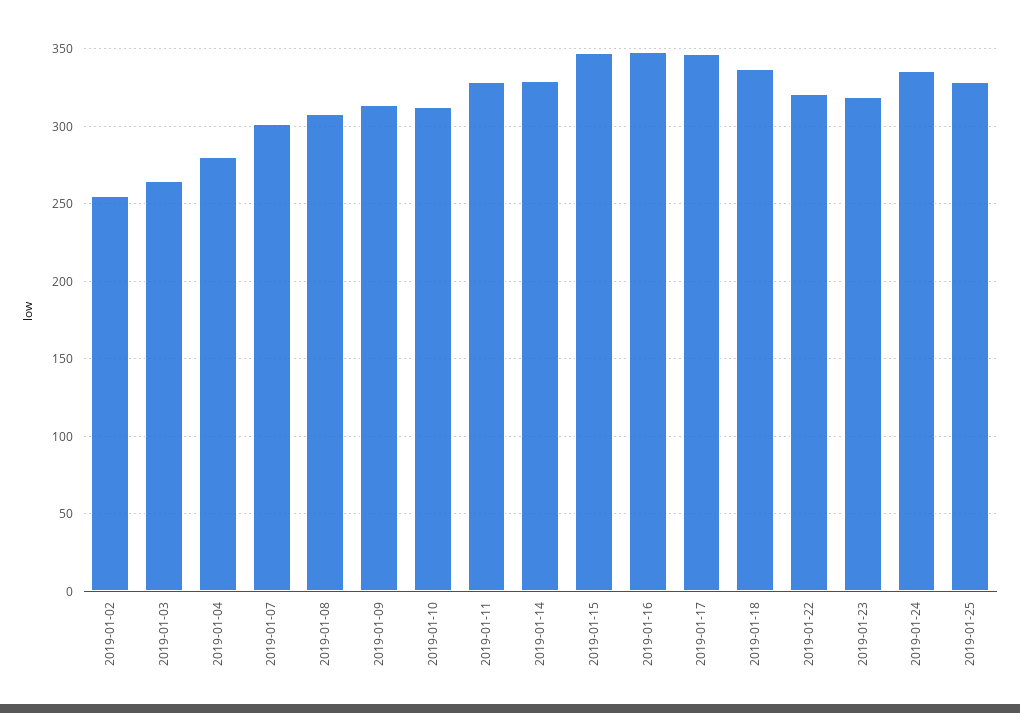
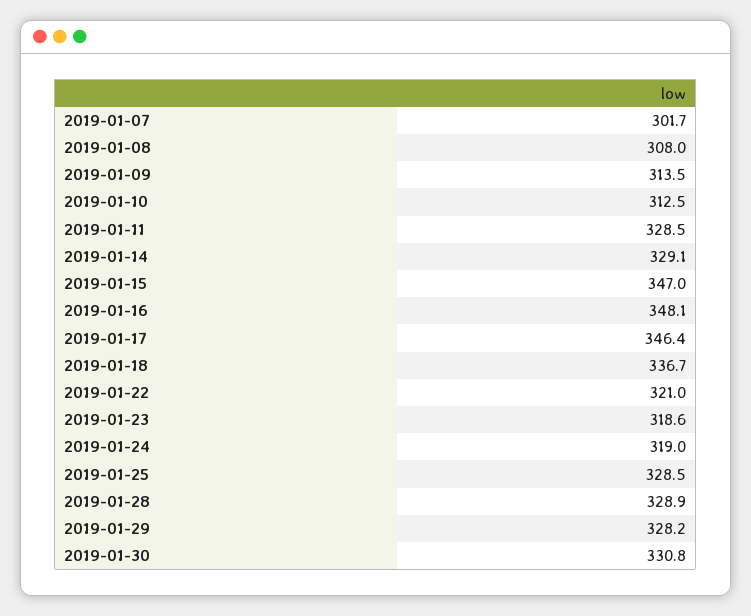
2019-01-02: 255 -> none
2019-01-03: 265 -> none
2019-01-04: 280 -> none
2019-01-24: 335 -> 319
2019-01-28: none -> 328.9
2019-01-29: none -> 328.2
2019-01-30: none -> 330.8

